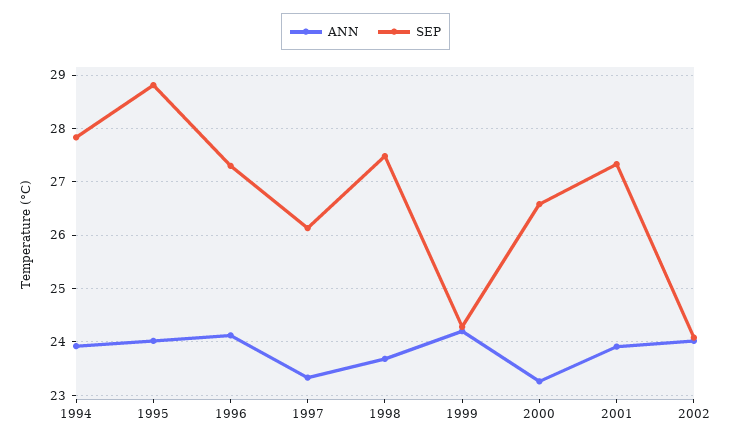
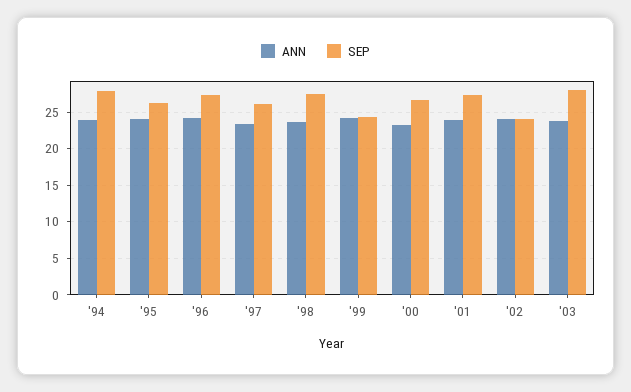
SEP, 1995: 28.8 -> 26
ANN, '03: none -> 24
SEP, '03: none -> 28

